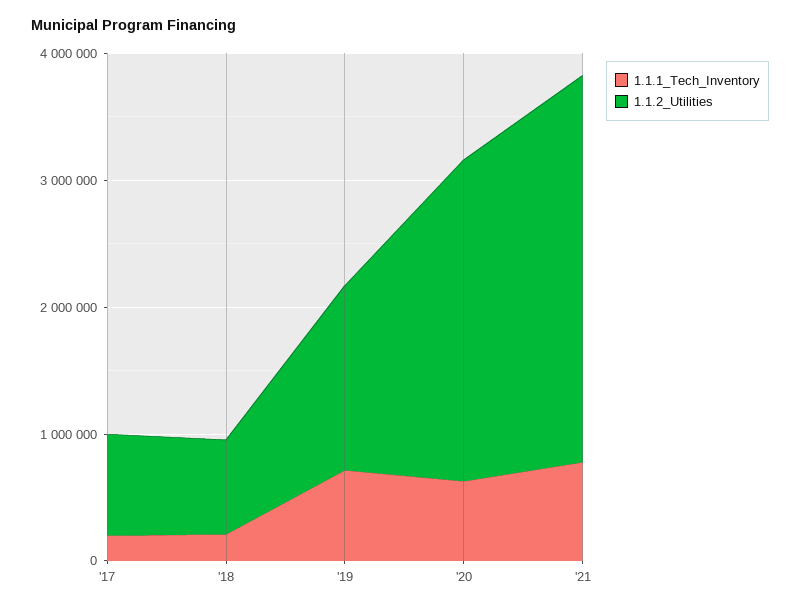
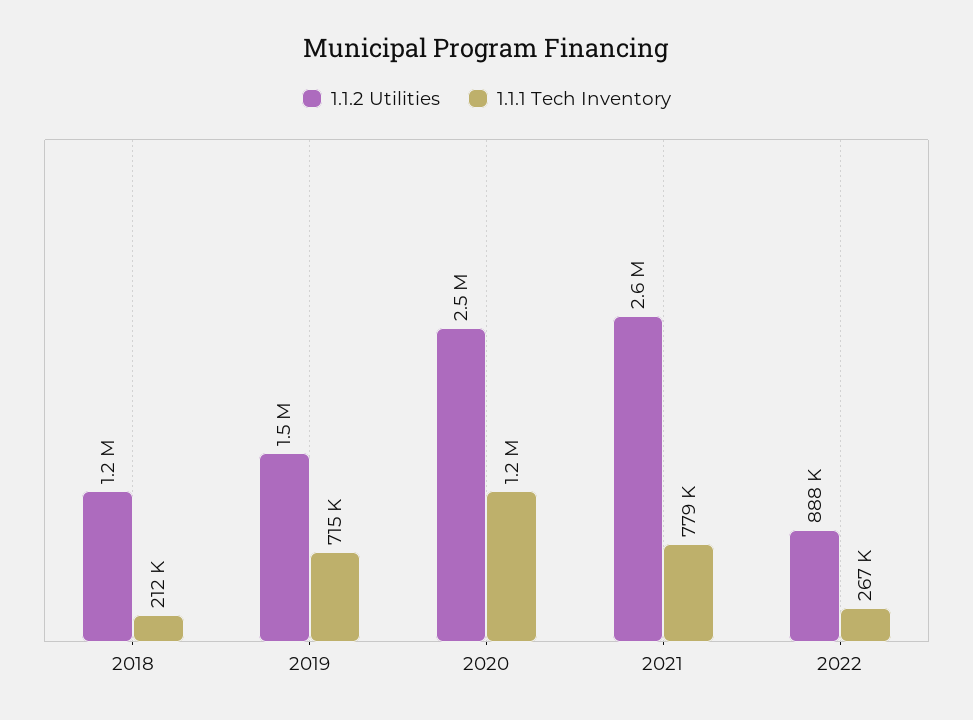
1.1.1_Tech_Inventory, '17: 200000 -> none
1.1.2_Utilities, '17: 800000 -> none
1.1.2_Utilities, '18: 800000 -> 1200000
1.1.1_Tech_Inventory, '20: 600000 -> 1200000
1.1.2_Utilities, '21: 3000000 -> 2600000
1.1.2_Utilities, 2022: none -> 888000
1.1.1_Tech_Inventory, 2022: none -> 267000

